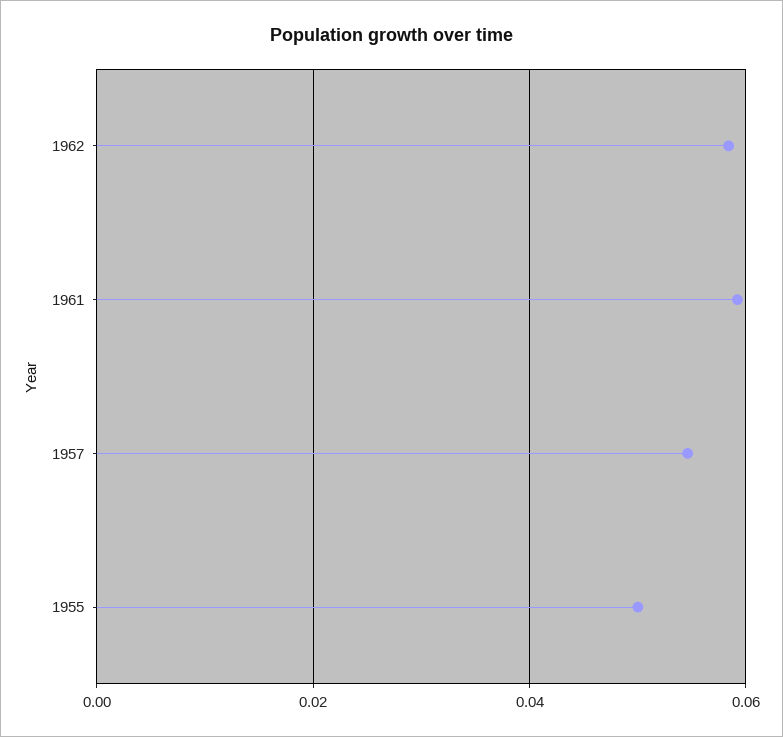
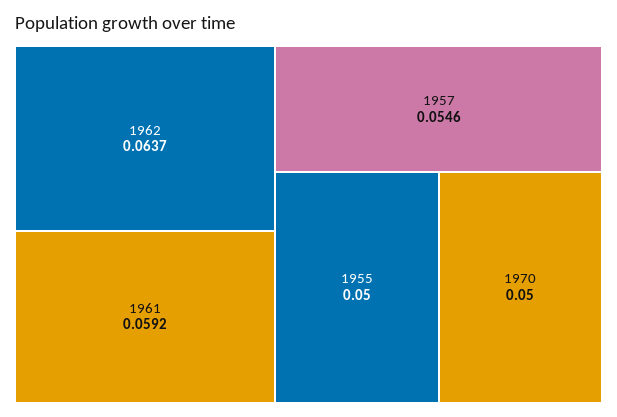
1962: 0.058 -> 0.0637
1970: none -> 0.05

